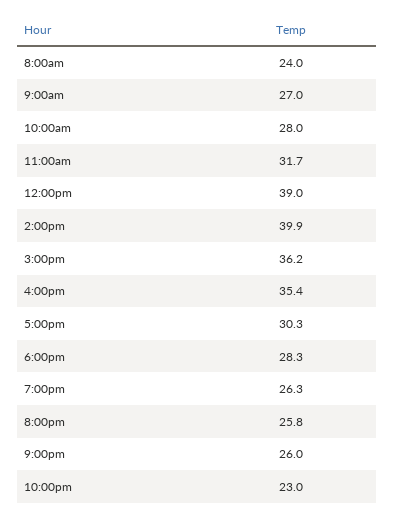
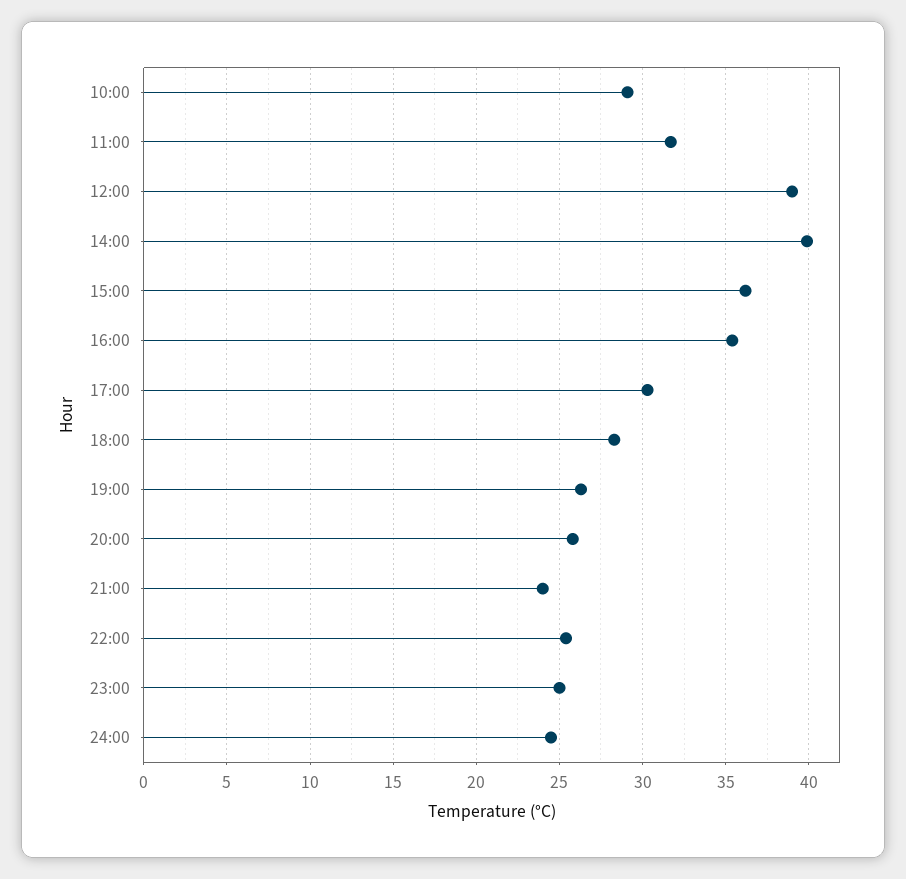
8:00am: 24 -> none
9:00am: 27 -> none
10:00am: 28 -> 29
9:00pm: 26 -> 24
10:00pm: 23 -> 25.5
23:00: none -> 25
24:00: none -> 24.5

